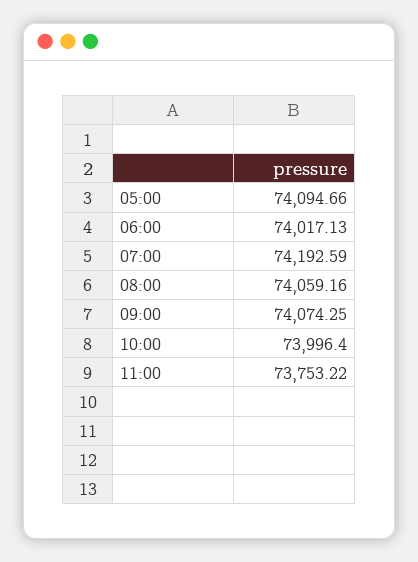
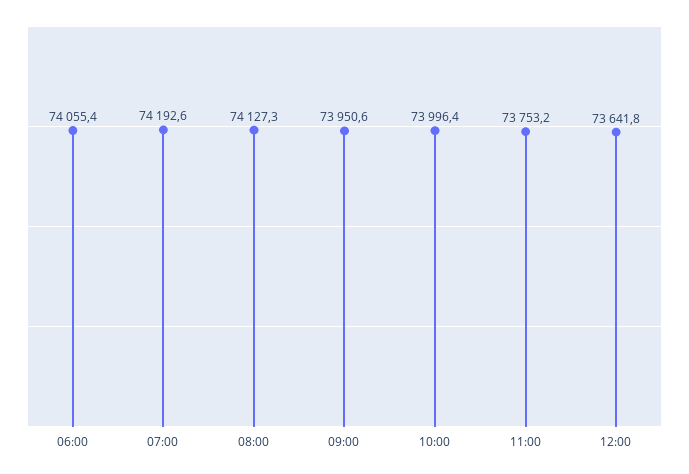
05:00: 74094.66 -> none
06:00: 74017.13 -> 74055.4
08:00: 74059.16 -> 74127.3
09:00: 74074.25 -> 73950.6
12:00: none -> 73641.8

